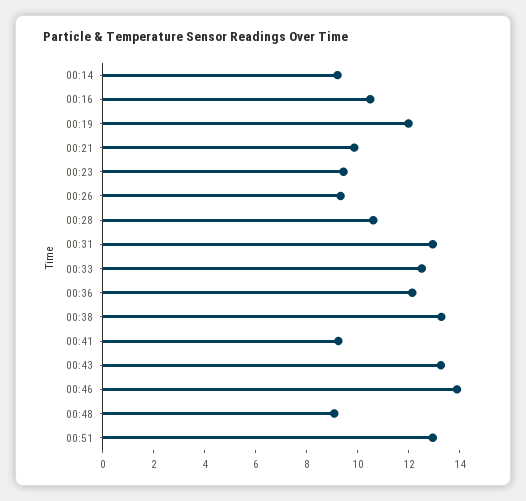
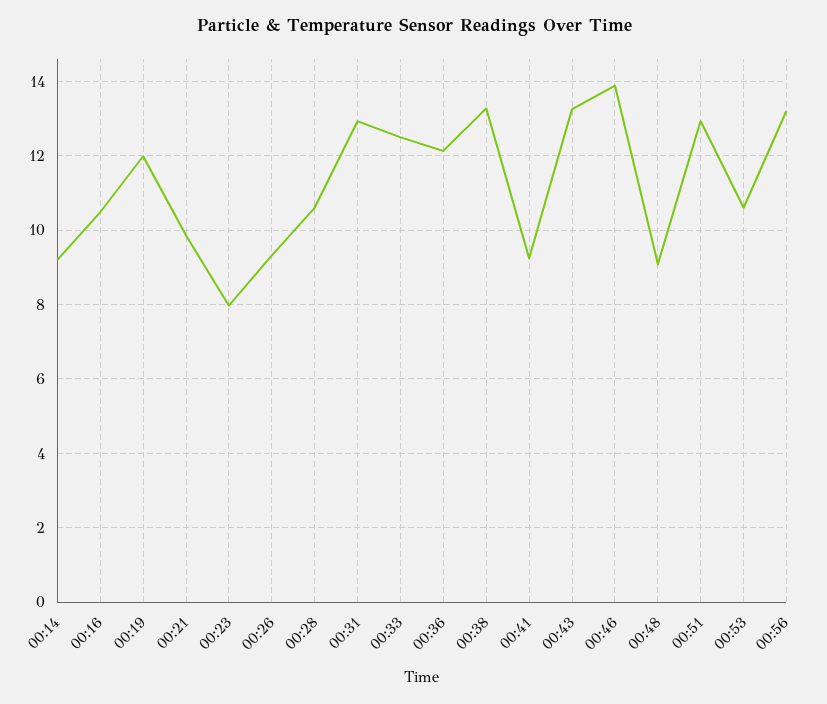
00:23: 9.5 -> 8
00:53: none -> 10.6
00:56: none -> 13.2

